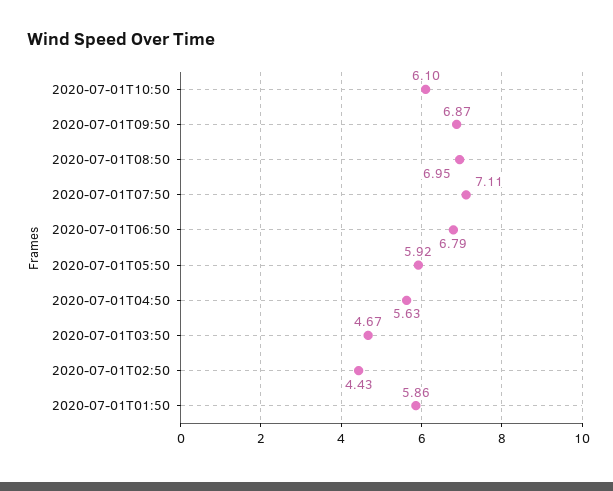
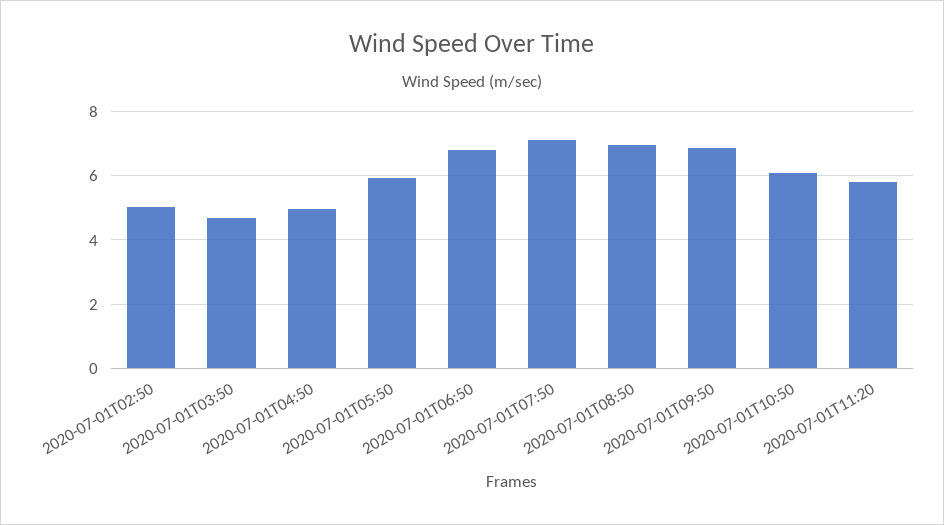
2020-07-01T04:50: 5.63 -> 5
2020-07-01T02:50: 4.43 -> 5
2020-07-01T01:50: 5.86 -> none
2020-07-01T11:20: none -> 5.8

